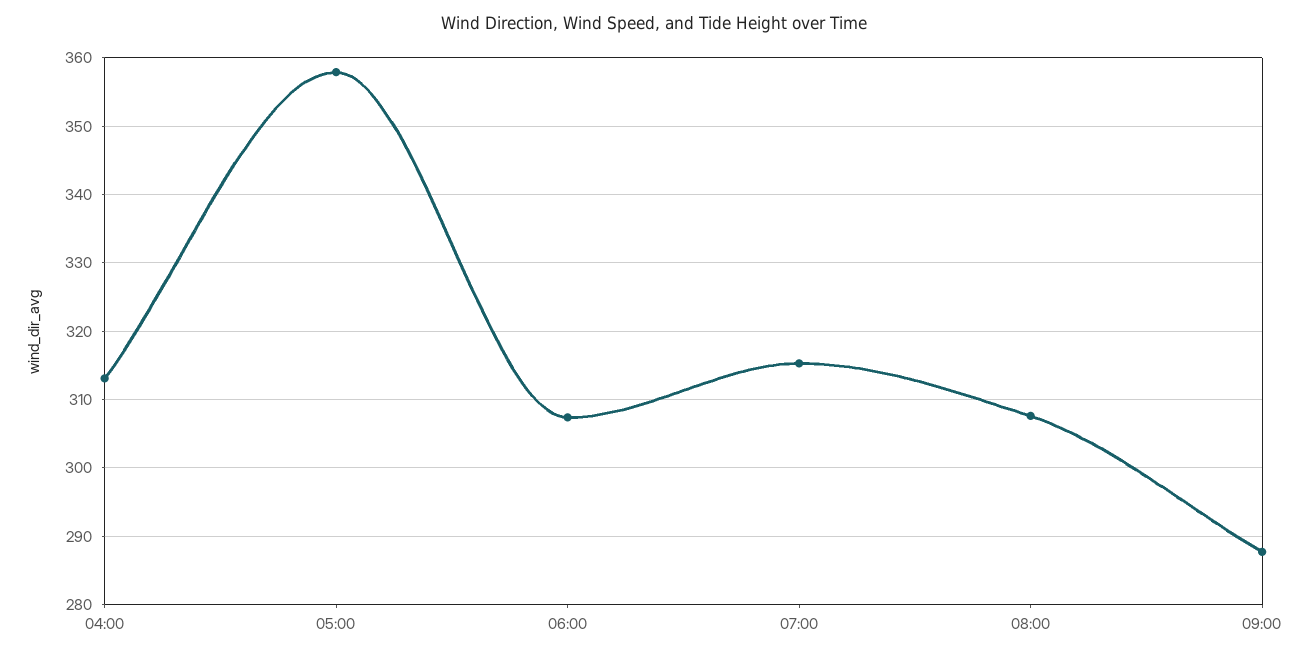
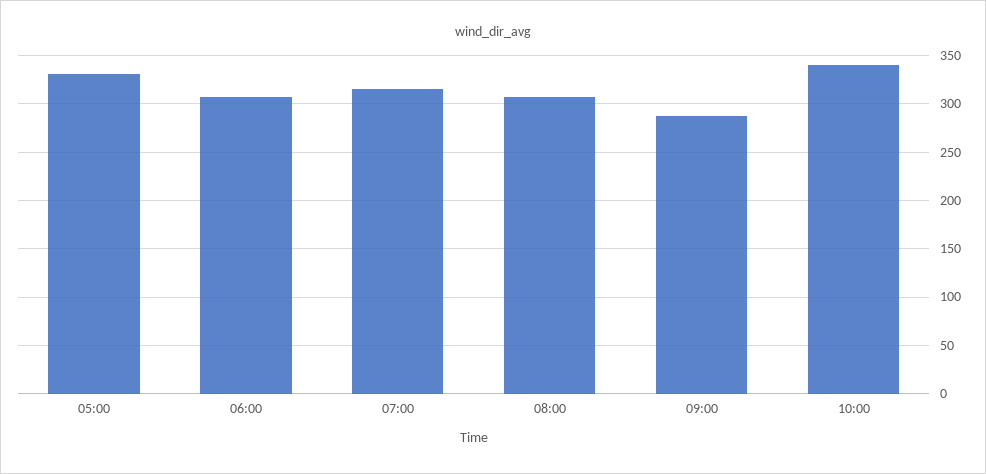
04:00: 313 -> none
05:00: 358 -> 330
10:00: none -> 340

